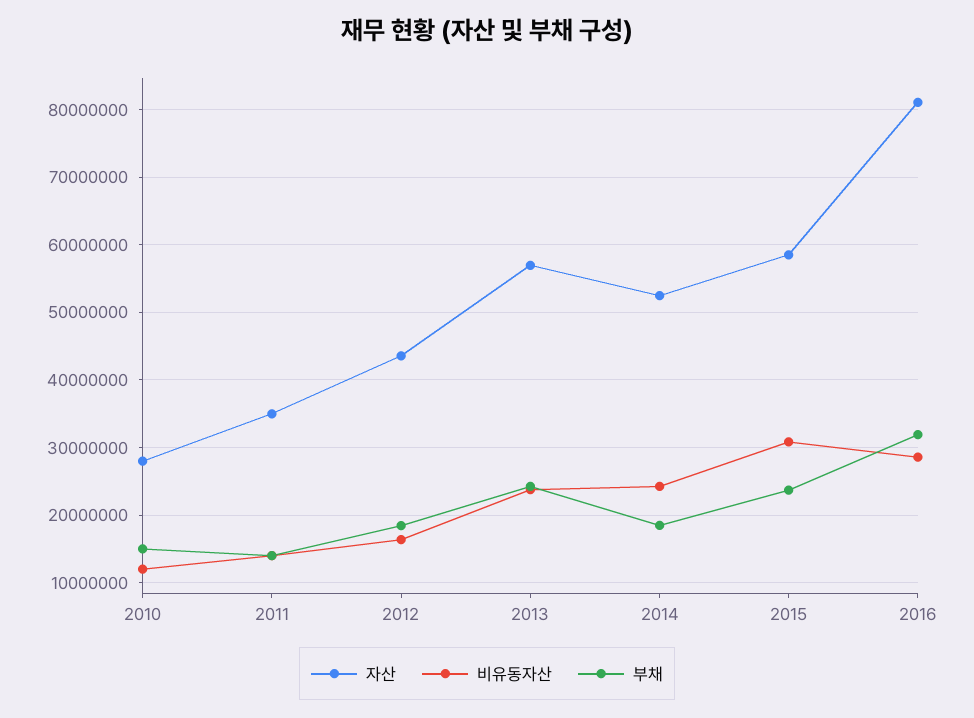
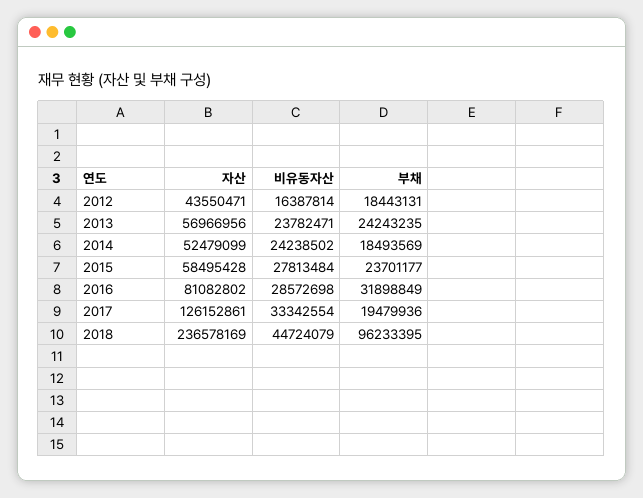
자산, 2010: 28000000 -> none
비유동자산, 2010: 12000000 -> none
부채, 2010: 15000000 -> none
자산, 2011: 35000000 -> none
비유동자산, 2011: 14000000 -> none
부채, 2011: 14000000 -> none
비유동자산, 2015: 31000000 -> 27813484
자산, 2017: none -> 126152861
비유동자산, 2017: none -> 33342554
부채, 2017: none -> 19479936
자산, 2018: none -> 236578169
비유동자산, 2018: none -> 44724079
부채, 2018: none -> 96233395

